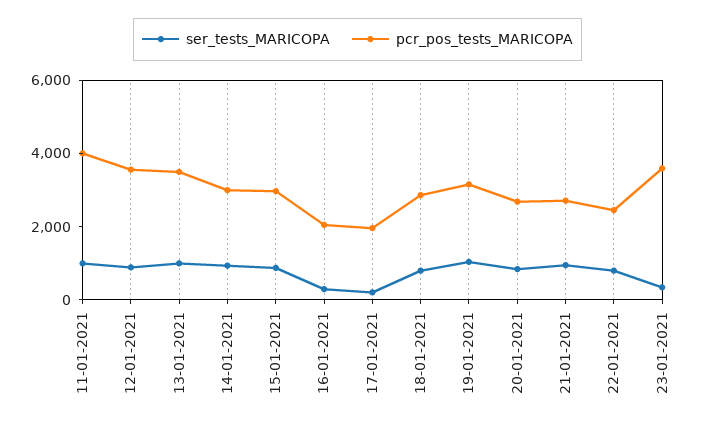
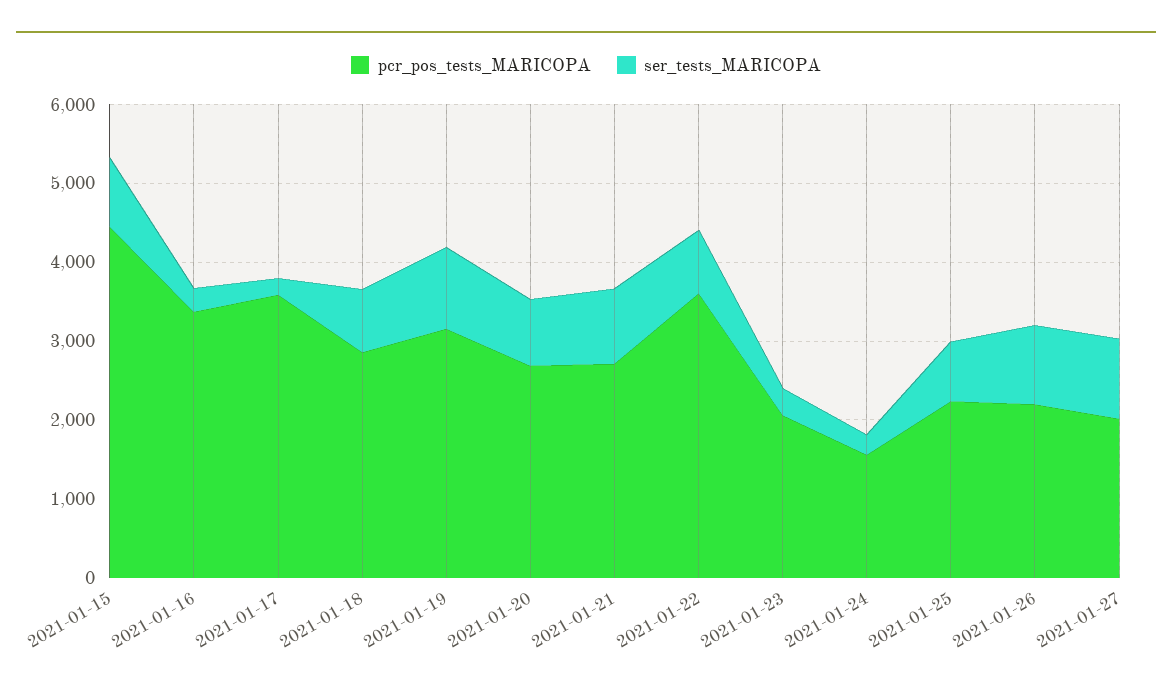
ser_tests_MARICOPA, 11-01-2021: 1000 -> none
pcr_pos_tests_MARICOPA, 11-01-2021: 4000 -> none
ser_tests_MARICOPA, 12-01-2021: 1000 -> none
pcr_pos_tests_MARICOPA, 12-01-2021: 3500 -> none
ser_tests_MARICOPA, 13-01-2021: 1000 -> none
pcr_pos_tests_MARICOPA, 13-01-2021: 3500 -> none
ser_tests_MARICOPA, 14-01-2021: 1000 -> none
pcr_pos_tests_MARICOPA, 14-01-2021: 3000 -> none
pcr_pos_tests_MARICOPA, 15-01-2021: 3000 -> 4400
pcr_pos_tests_MARICOPA, 16-01-2021: 2000 -> 3400
pcr_pos_tests_MARICOPA, 17-01-2021: 2000 -> 3600
pcr_pos_tests_MARICOPA, 22-01-2021: 2500 -> 3600
pcr_pos_tests_MARICOPA, 23-01-2021: 3500 -> 2000
pcr_pos_tests_MARICOPA, 2021-01-24: none -> 1600
ser_tests_MARICOPA, 2021-01-24: none -> 200
pcr_pos_tests_MARICOPA, 2021-01-25: none -> 2200
ser_tests_MARICOPA, 2021-01-25: none -> 800
pcr_pos_tests_MARICOPA, 2021-01-26: none -> 2200
ser_tests_MARICOPA, 2021-01-26: none -> 1000
pcr_pos_tests_MARICOPA, 2021-01-27: none -> 2000
ser_tests_MARICOPA, 2021-01-27: none -> 1000

